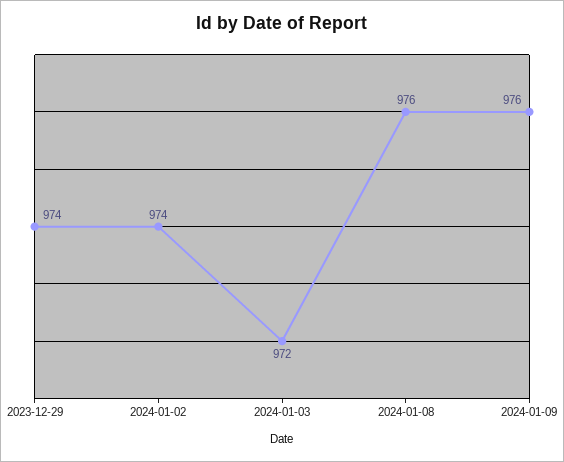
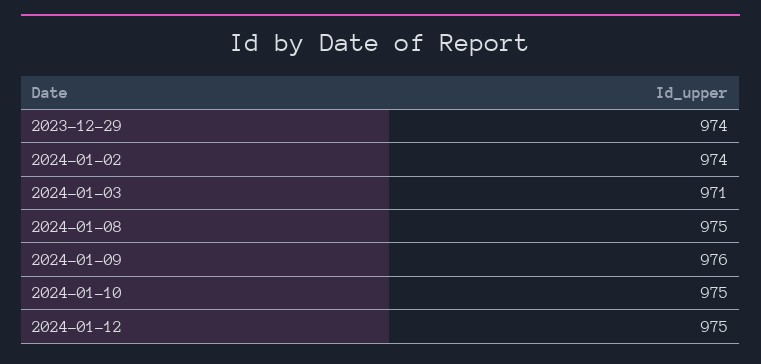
2024-01-03: 972 -> 971
2024-01-08: 976 -> 975
2024-01-10: none -> 975
2024-01-12: none -> 975

